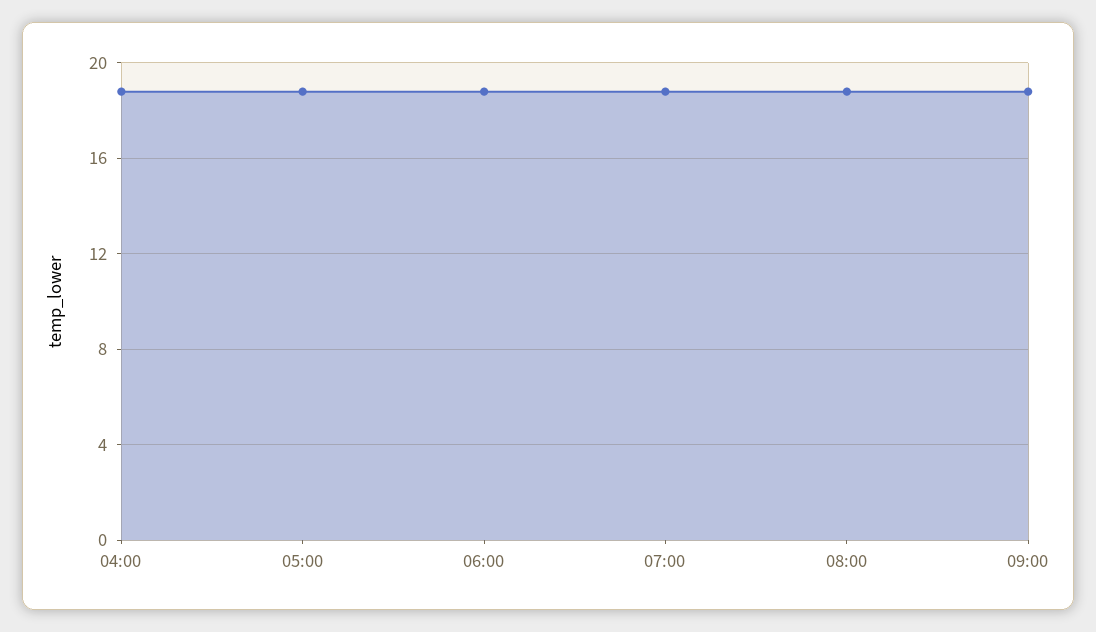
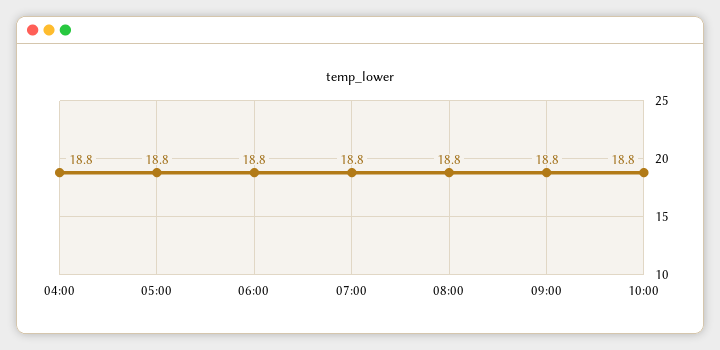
10:00: none -> 18.8

